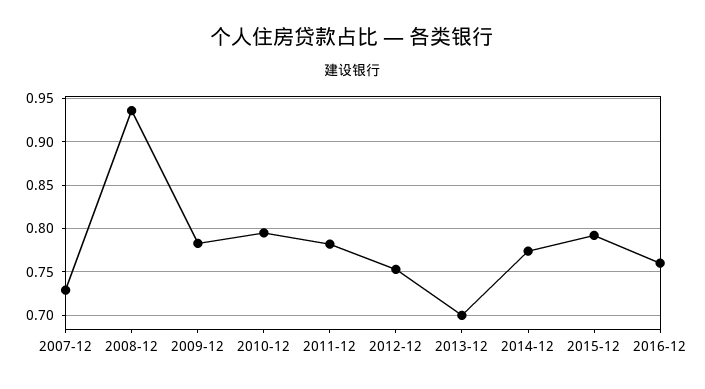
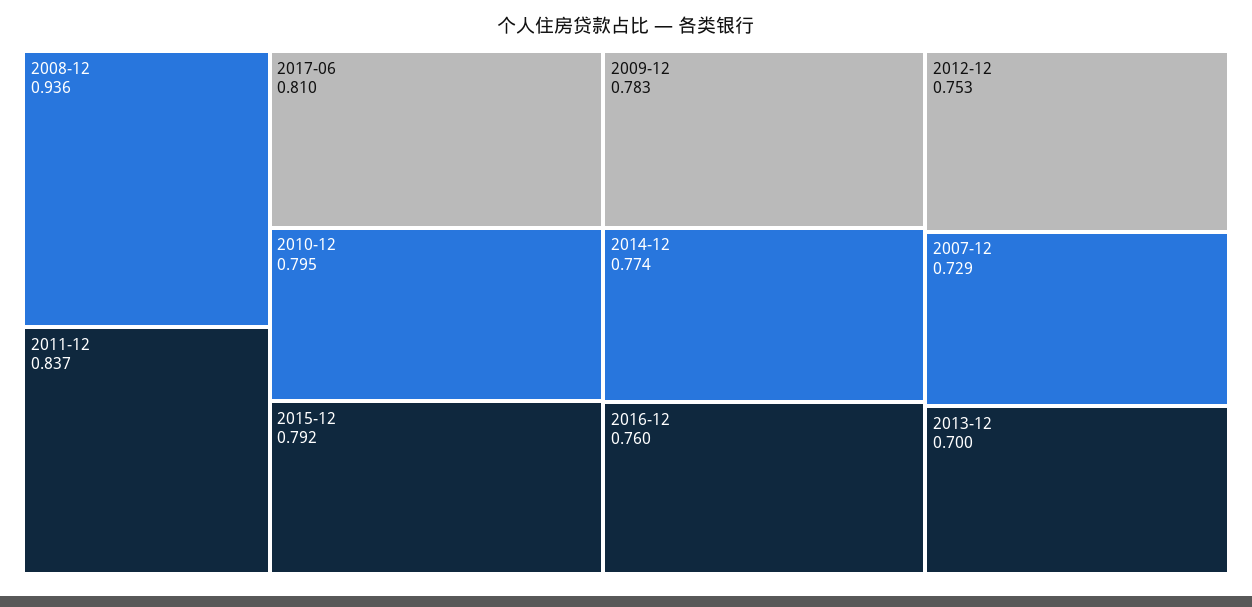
2011-12: 0.78 -> 0.837
2017-06: none -> 0.81

